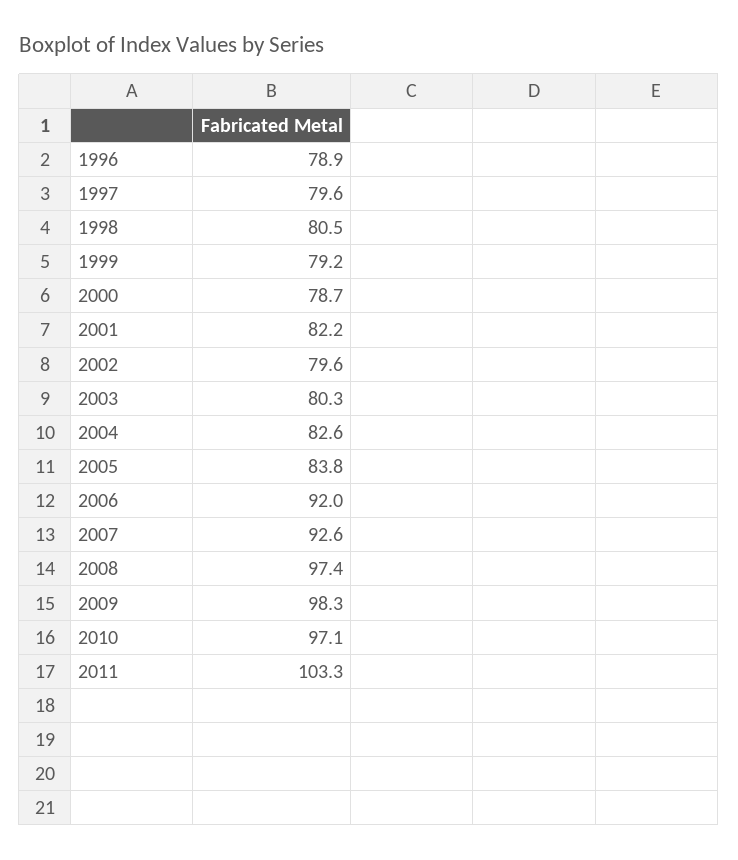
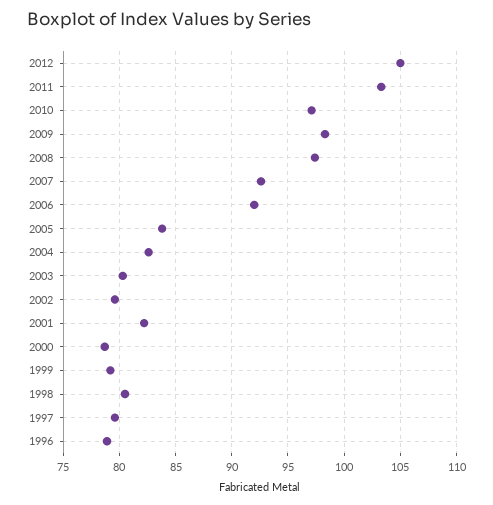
2012: none -> 105

